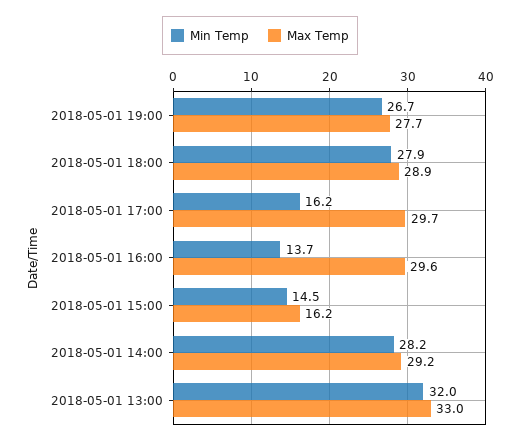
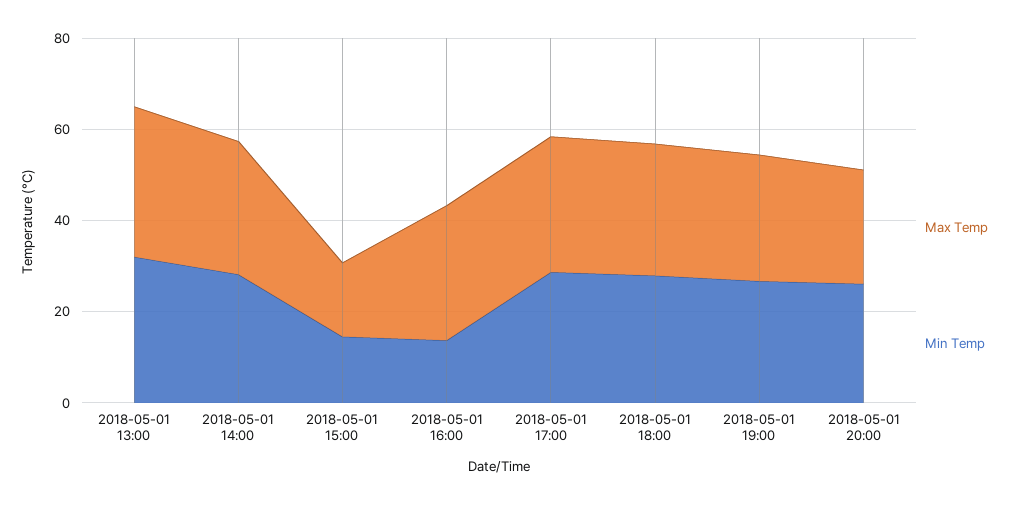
Min Temp, 2018-05-01 17:00: 16.2 -> 30
Max Temp, 2018-05-01 20:00: none -> 25
Min Temp, 2018-05-01 20:00: none -> 25

